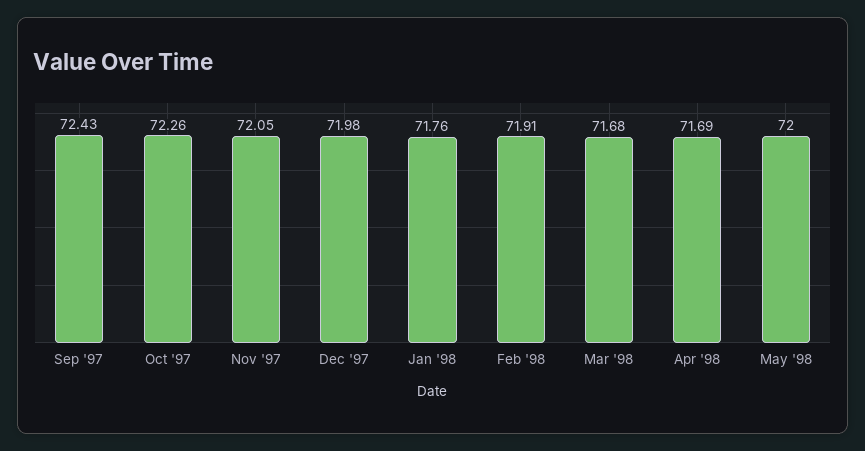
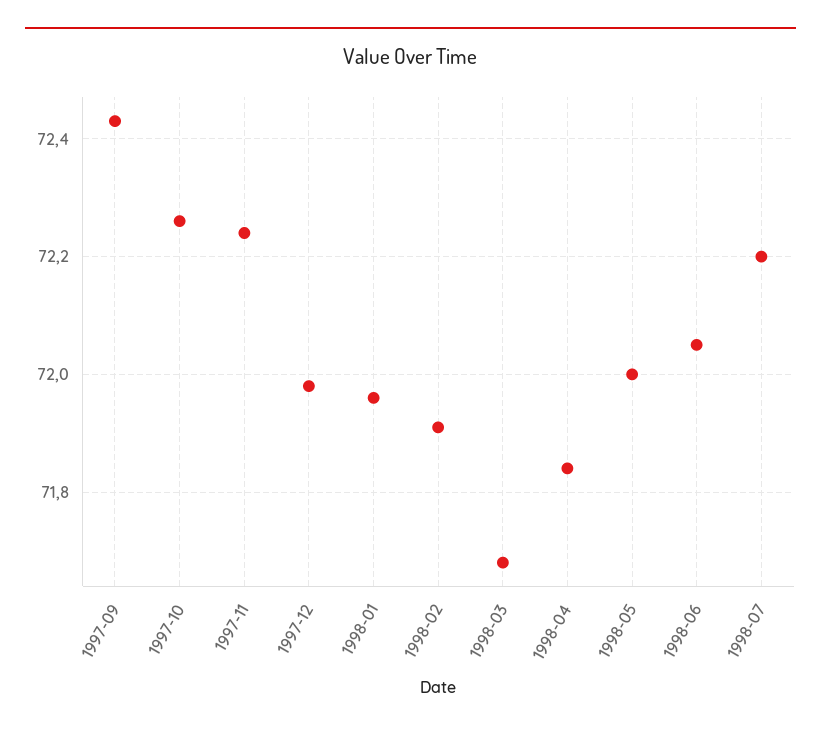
Nov '97: 72.05 -> 72.25
Jan '98: 71.76 -> 71.95
Apr '98: 71.69 -> 71.85
1998-06: none -> 72.05
1998-07: none -> 72.2

